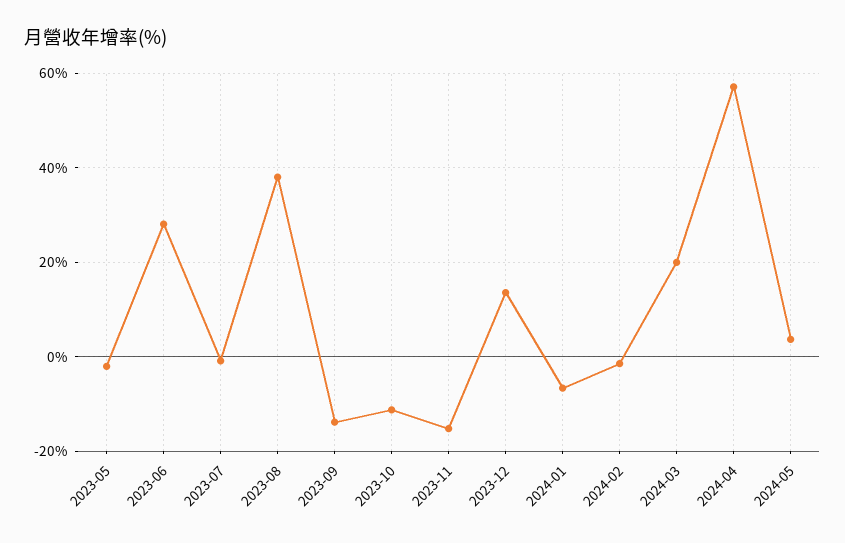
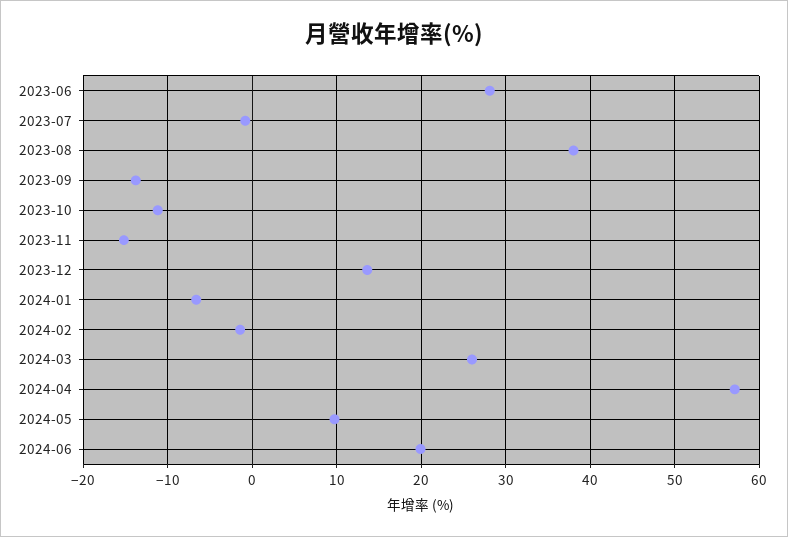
2023-05: -2 -> none
2024-03: 20 -> 26
2024-05: 4 -> 10
2024-06: none -> 20

